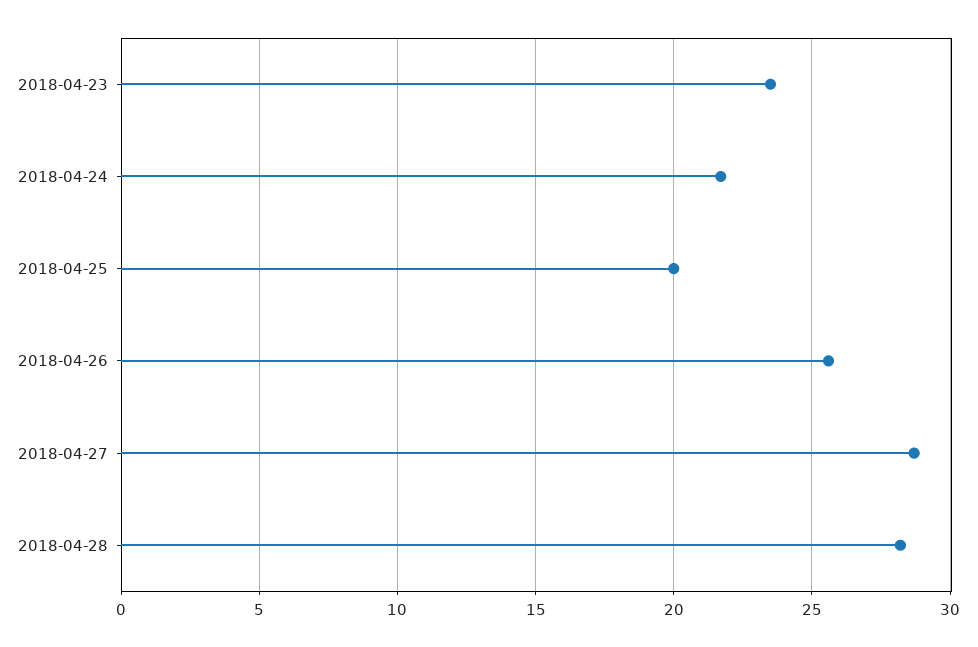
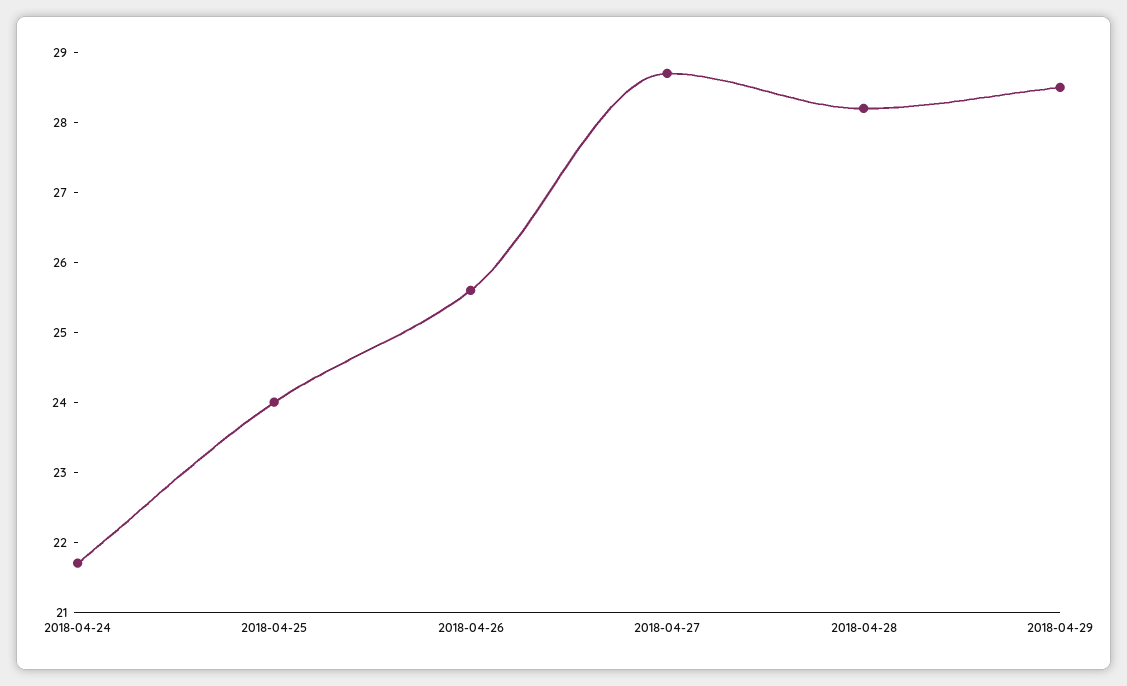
2018-04-23: 23.5 -> none
2018-04-25: 20 -> 24
2018-04-29: none -> 28.5

